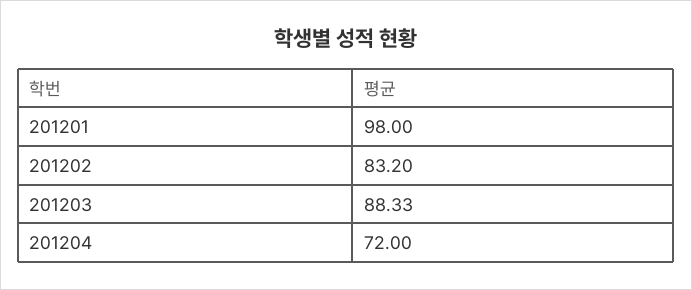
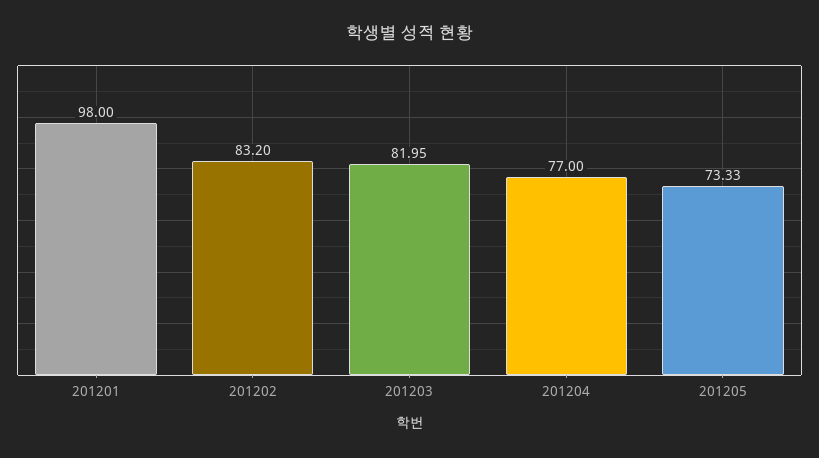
201203: 88.33 -> 81.95
201204: 72 -> 77
201205: none -> 73.33

